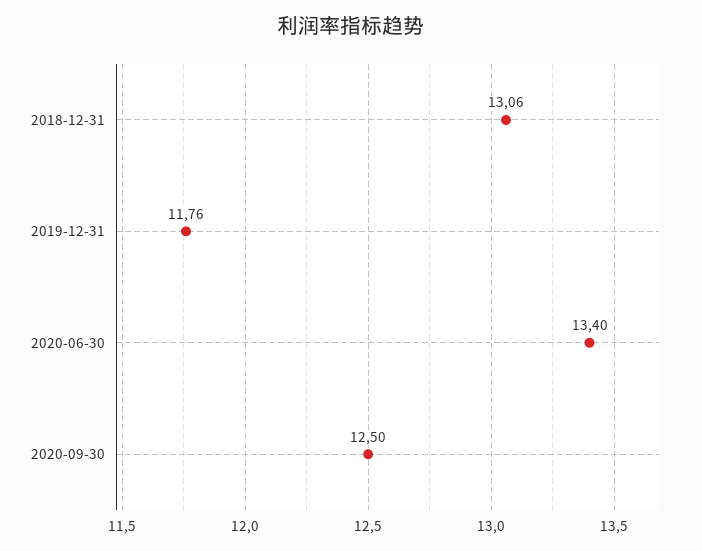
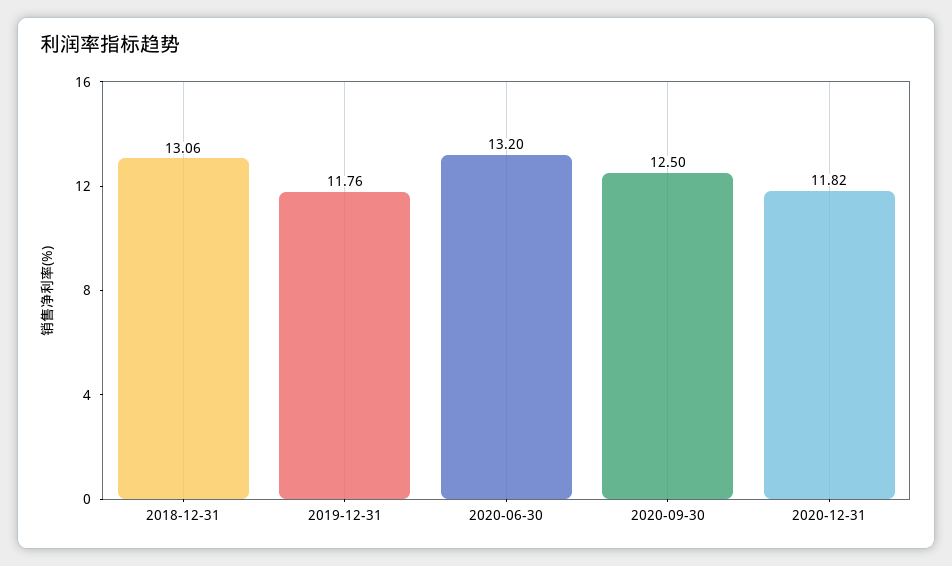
2020-06-30: 13.4 -> 13.2
2020-12-31: none -> 11.82

